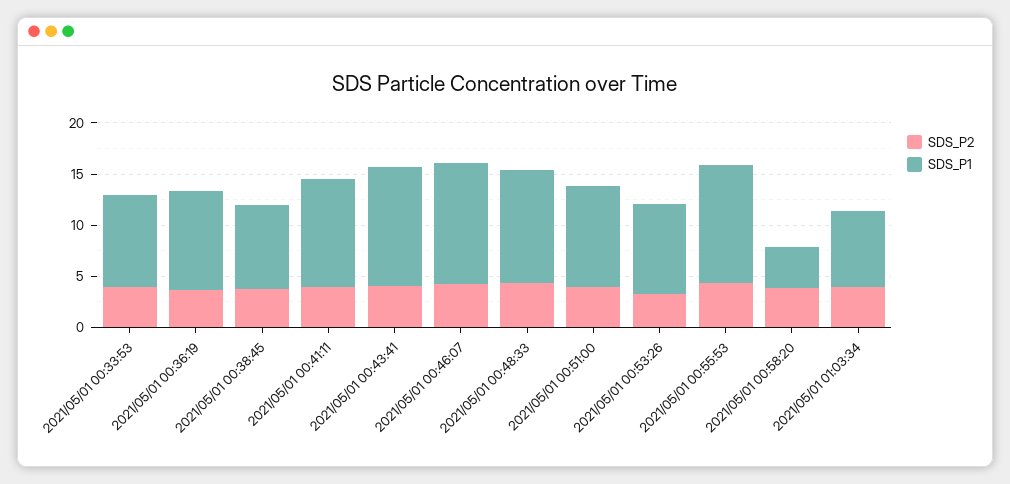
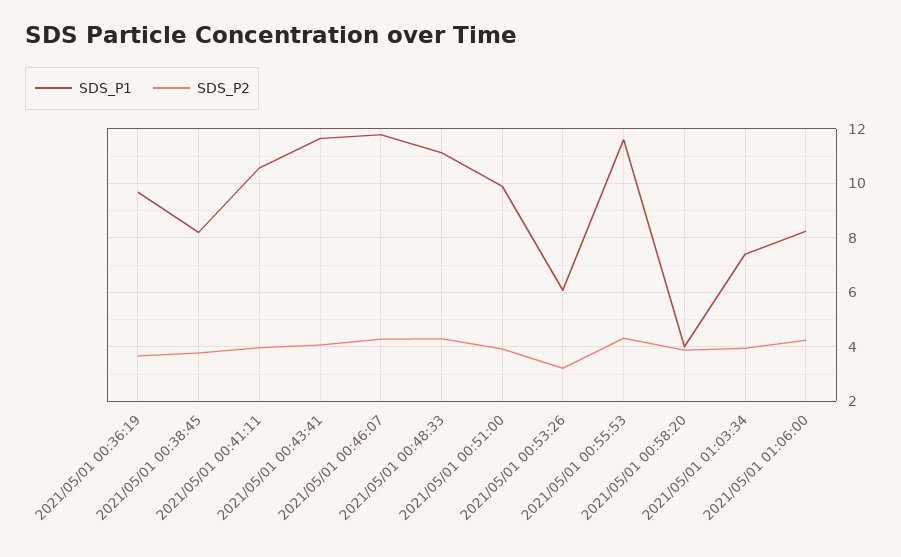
SDS_P2, 2021/05/01 00:33:53: 4 -> none
SDS_P1, 2021/05/01 00:33:53: 9 -> none
SDS_P1, 2021/05/01 00:53:26: 9 -> 6
SDS_P1, 2021/05/01 01:06:00: none -> 8.25
SDS_P2, 2021/05/01 01:06:00: none -> 4.25

